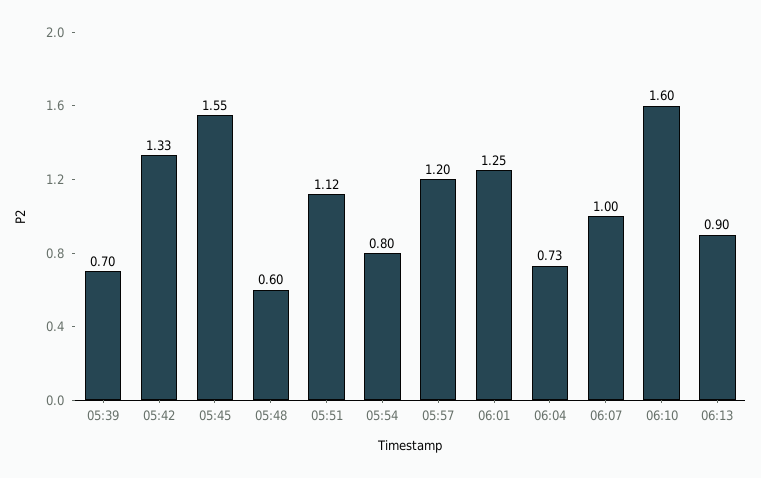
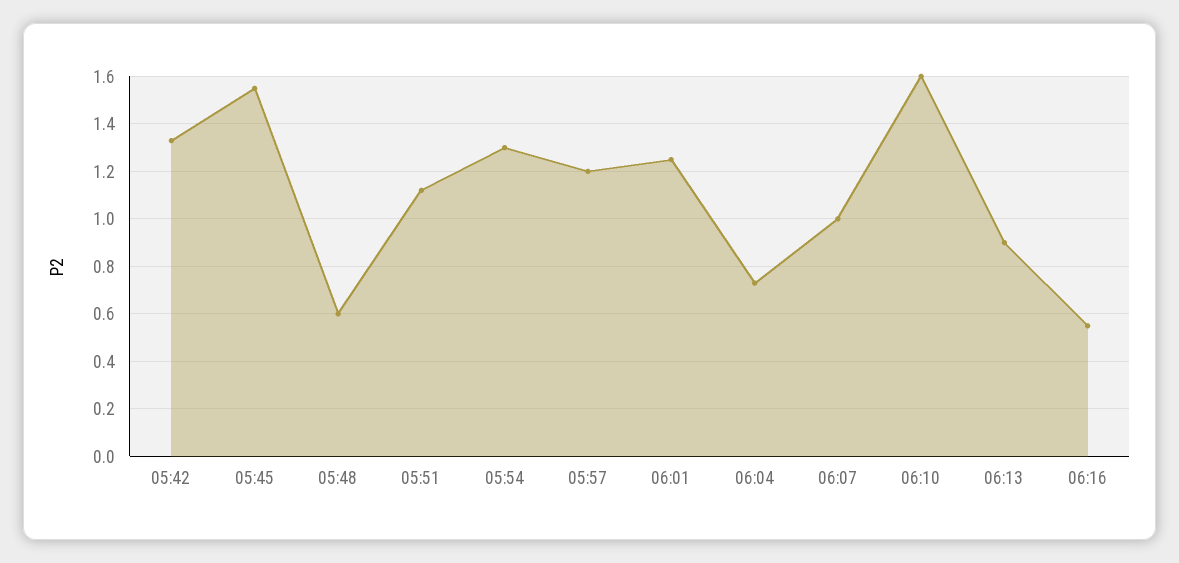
05:39: 0.7 -> none
05:54: 0.8 -> 1.3
06:16: none -> 0.55

